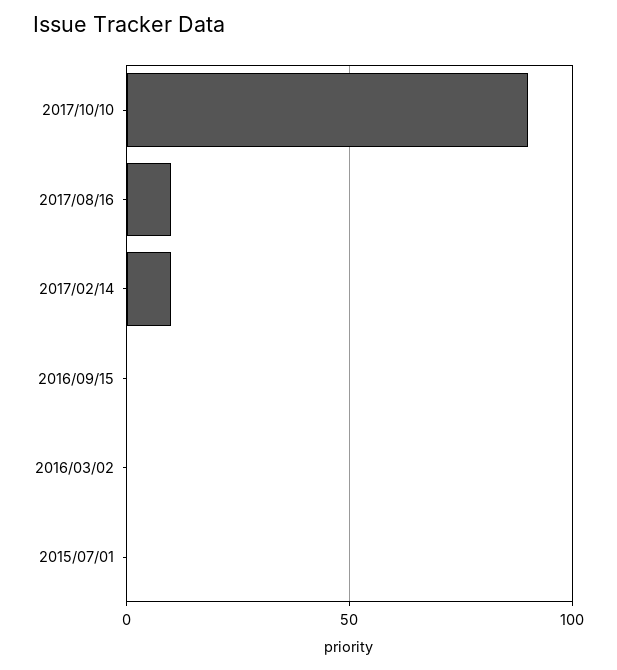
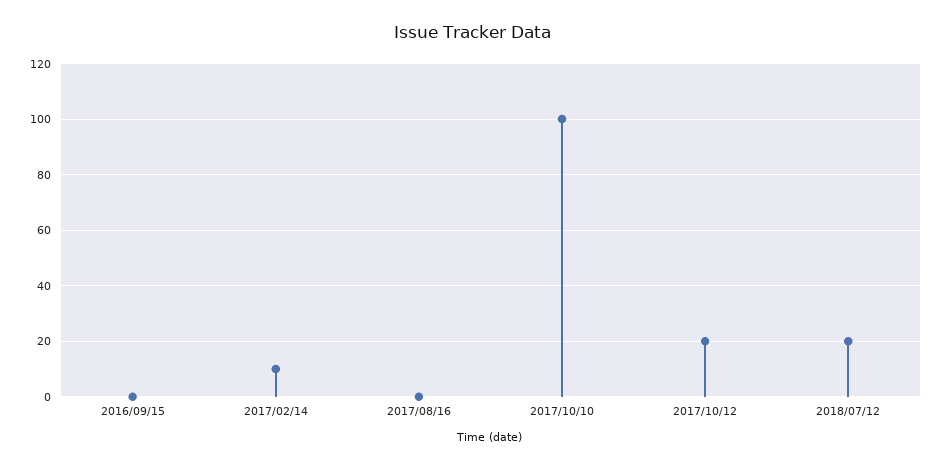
2017/10/10: 90 -> 100
2017/08/16: 10 -> 0
2016/03/02: 0 -> none
2015/07/01: 0 -> none
2017/10/12: none -> 20
2018/07/12: none -> 20

